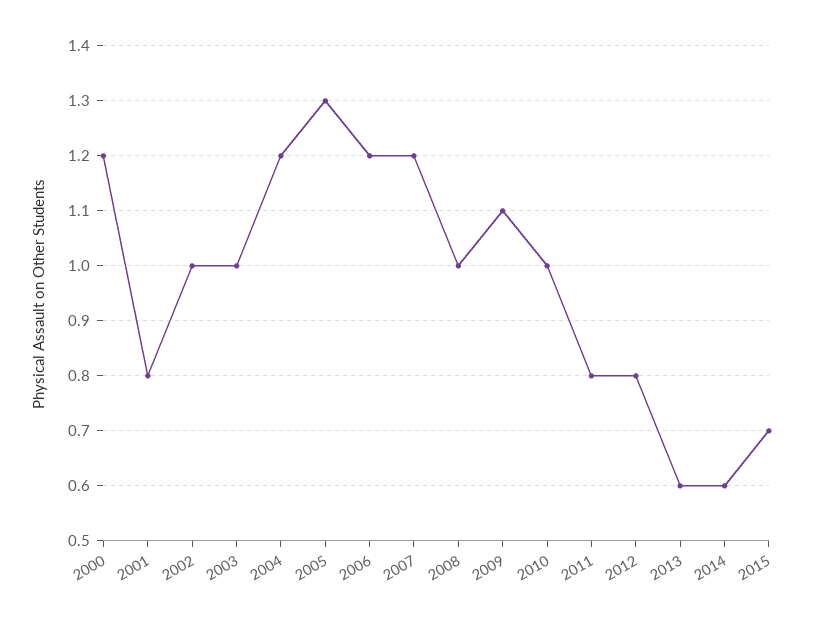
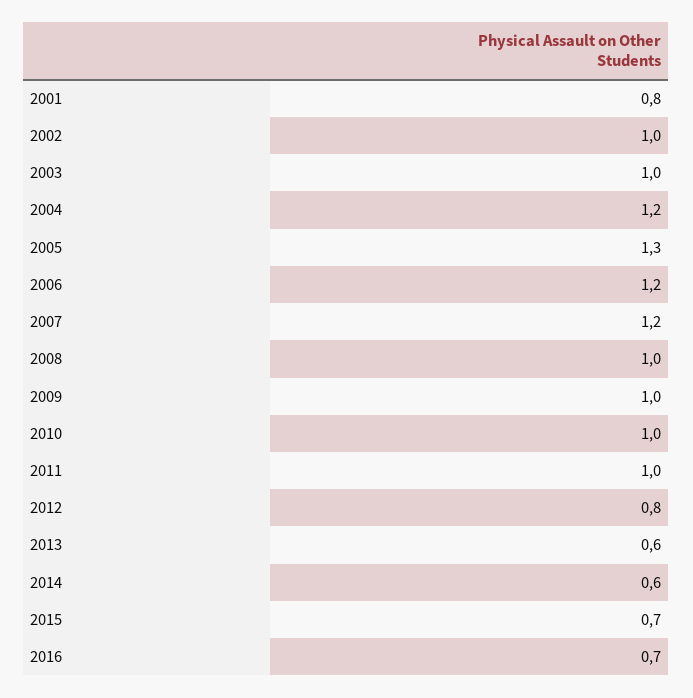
2000: 1.2 -> none
2009: 1.1 -> 1
2011: 0.8 -> 1
2016: none -> 0.7

